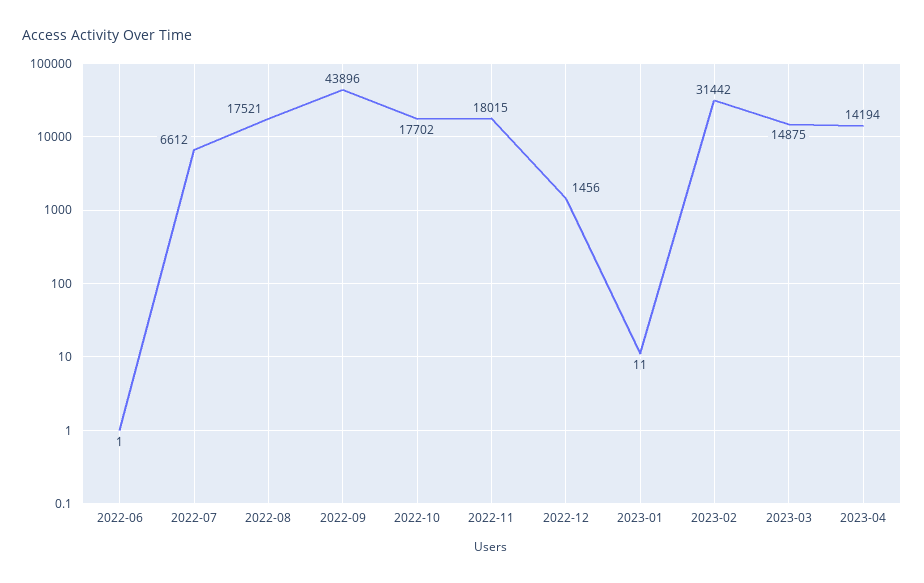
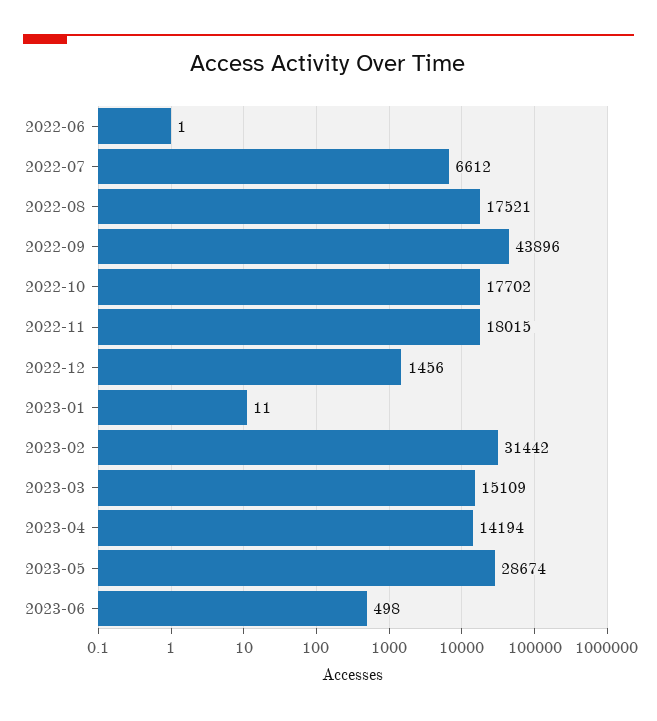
2023-03: 14875 -> 15109
2023-05: none -> 28674
2023-06: none -> 498

